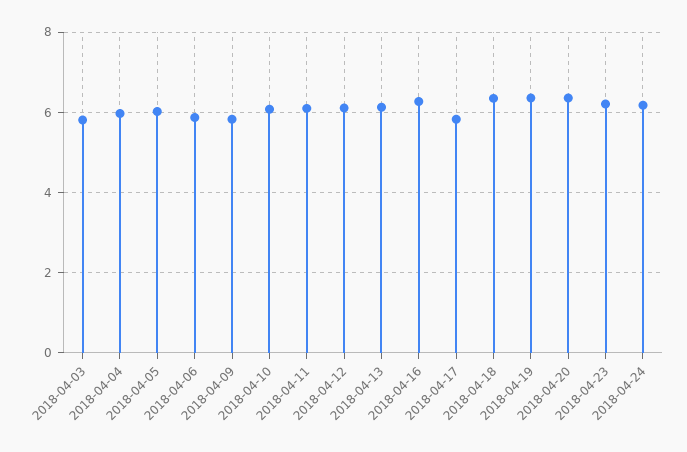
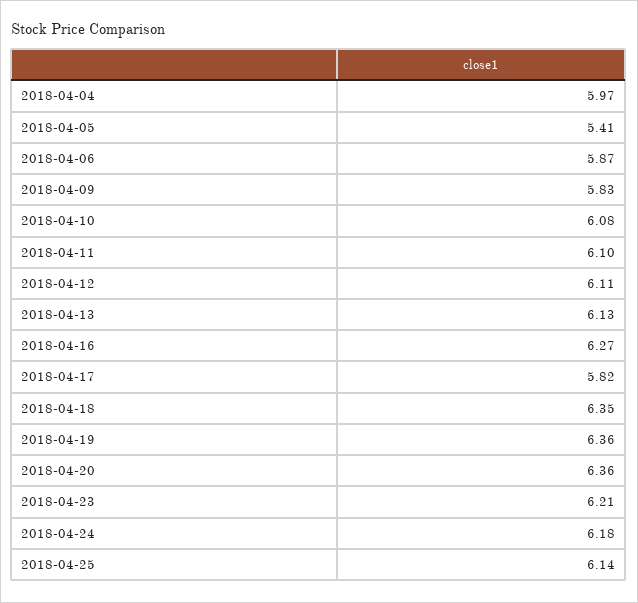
2018-04-03: 5.8 -> none
2018-04-05: 6 -> 5.41
2018-04-25: none -> 6.14

